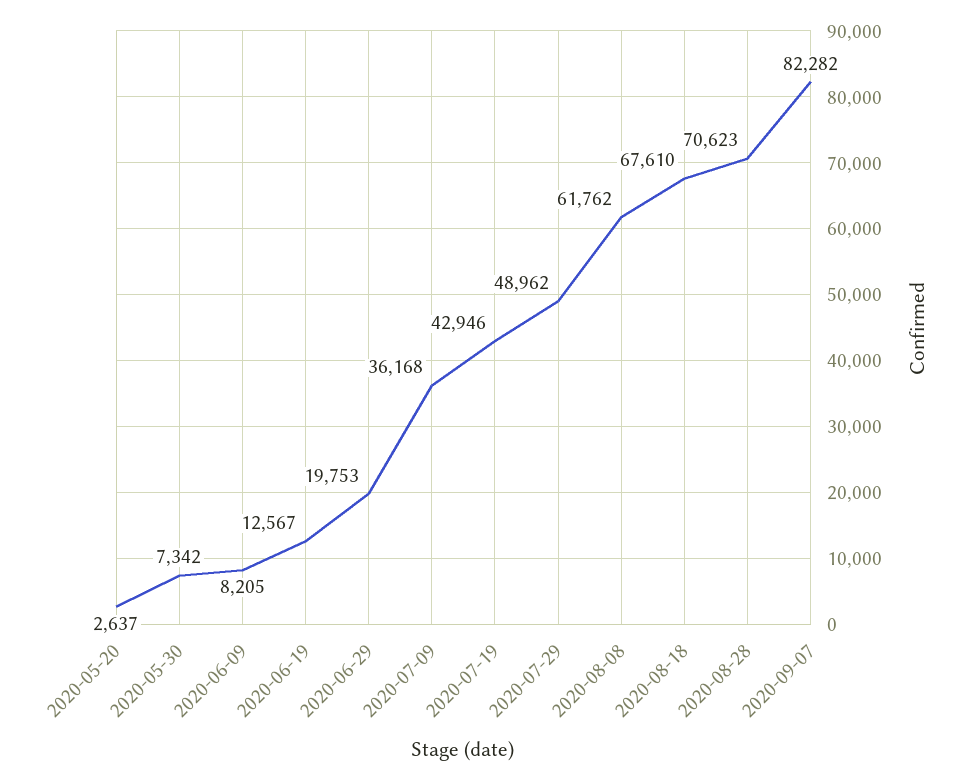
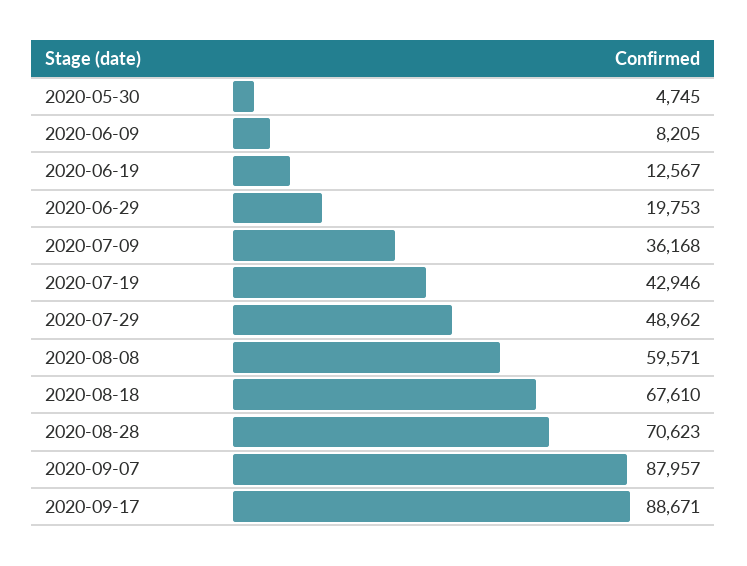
2020-05-20: 2637 -> none
2020-05-30: 7342 -> 4745
2020-08-08: 61762 -> 59571
2020-09-07: 82282 -> 87957
2020-09-17: none -> 88671

